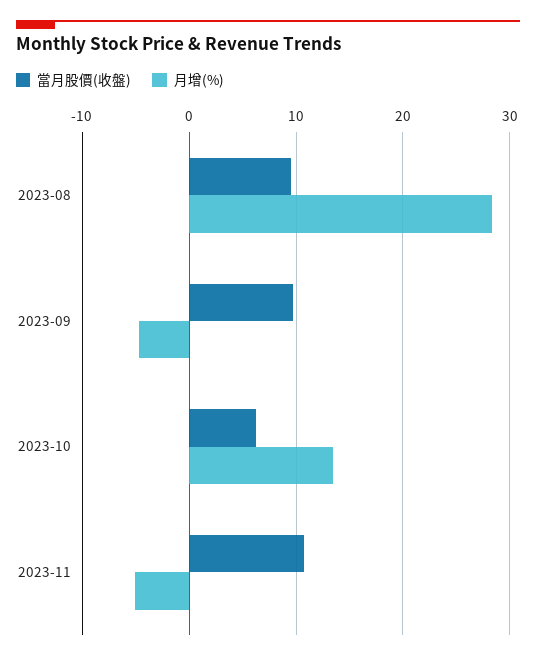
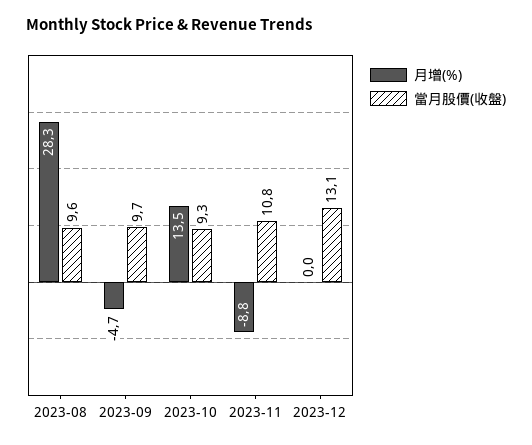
當月股價(收盤), 2023-10: 6 -> 9.3
月增(%), 2023-11: -5 -> -8.8
月增(%), 2023-12: none -> 0
當月股價(收盤), 2023-12: none -> 13.1

